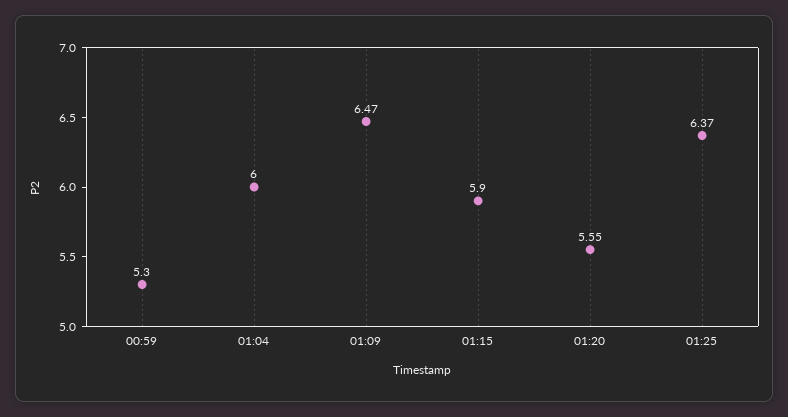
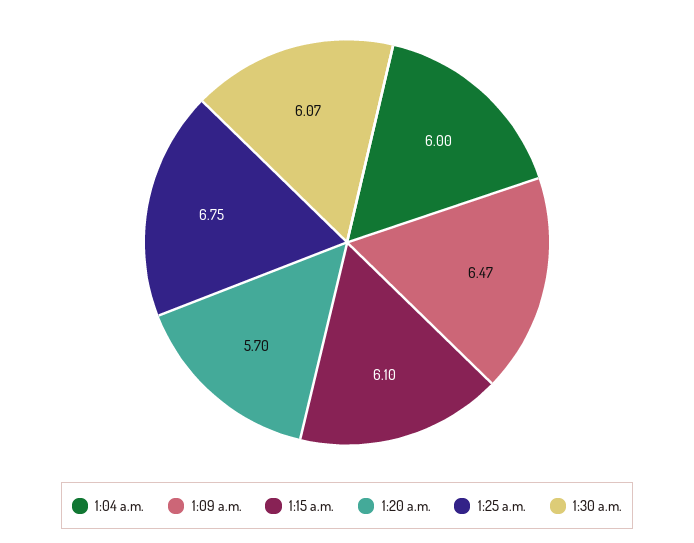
00:59: 5.3 -> none
01:15: 5.9 -> 6.1
01:20: 5.55 -> 5.7
01:25: 6.37 -> 6.75
1:30 a.m.: none -> 6.07

